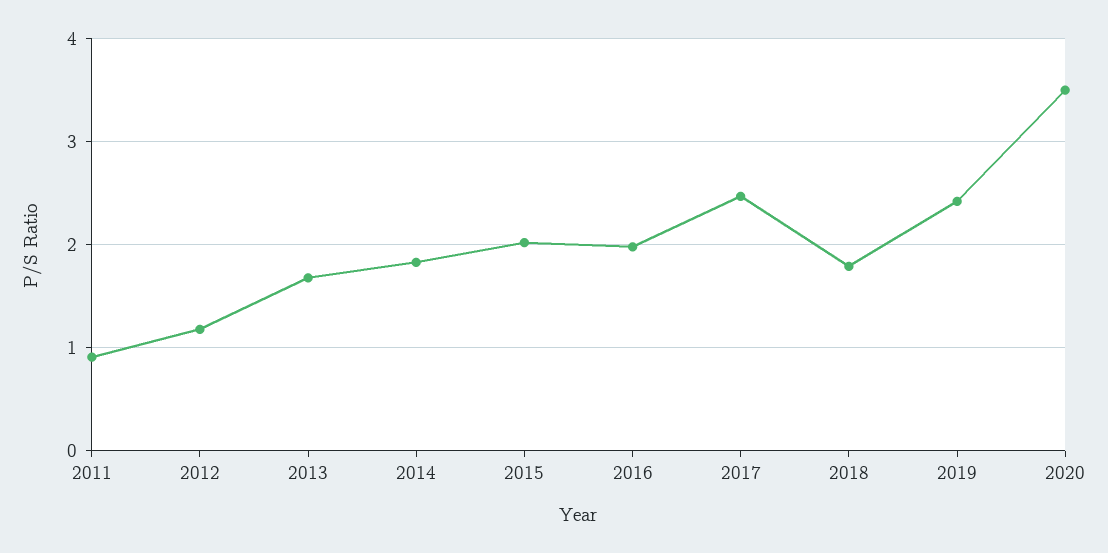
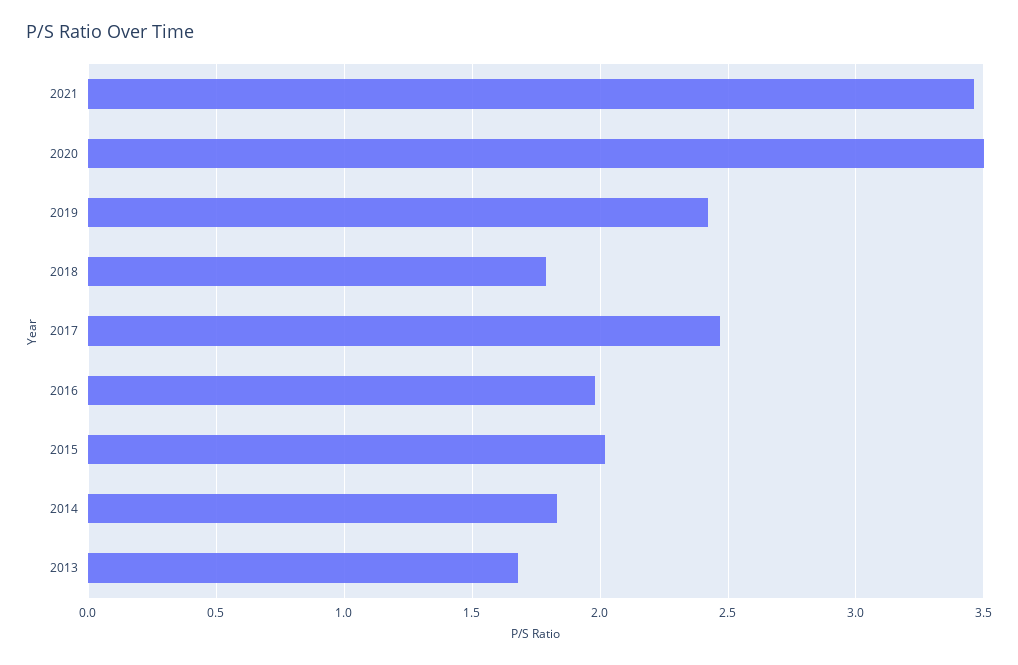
2011: 0.9 -> none
2012: 1.2 -> none
2021: none -> 3.45

